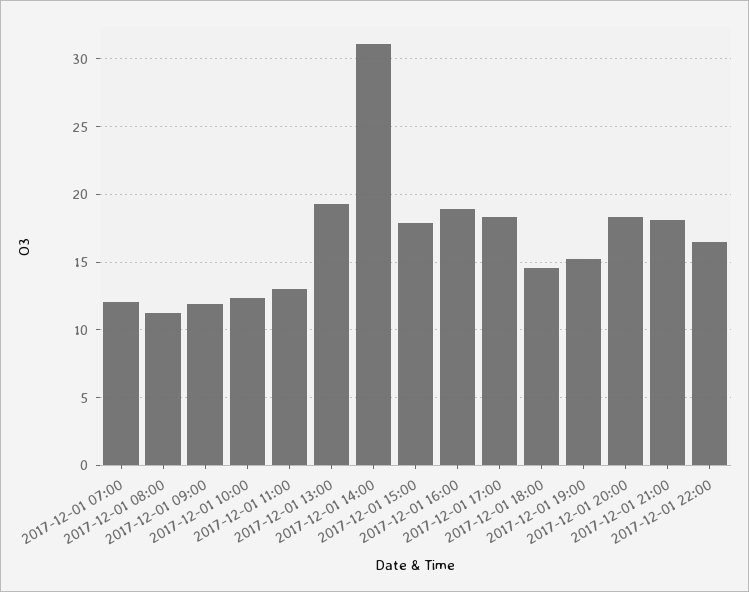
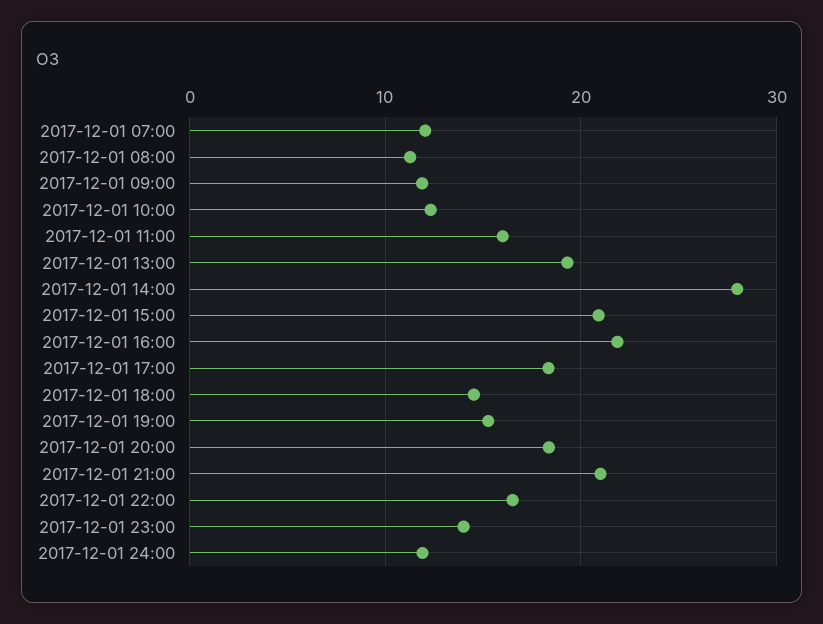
2017-12-01 11:00: 13 -> 16
2017-12-01 14:00: 31 -> 28
2017-12-01 15:00: 18 -> 21
2017-12-01 16:00: 19 -> 22
2017-12-01 21:00: 18 -> 21
2017-12-01 23:00: none -> 14
2017-12-01 24:00: none -> 12

